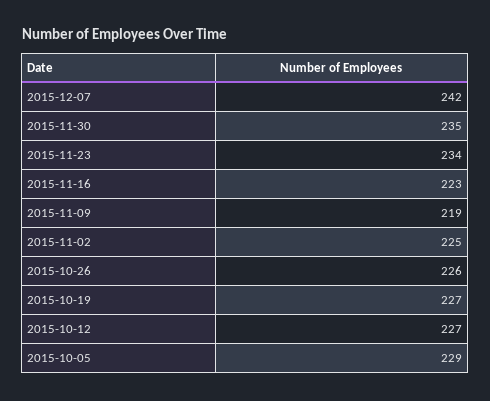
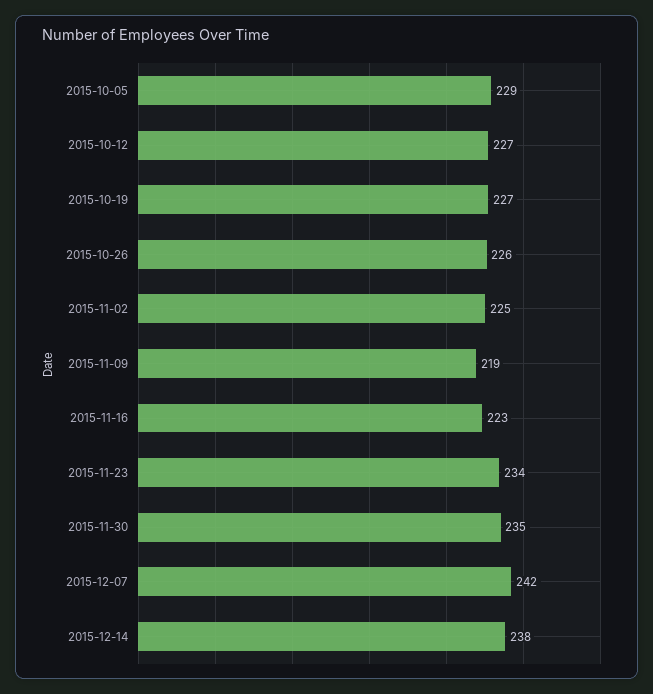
2015-12-14: none -> 238

